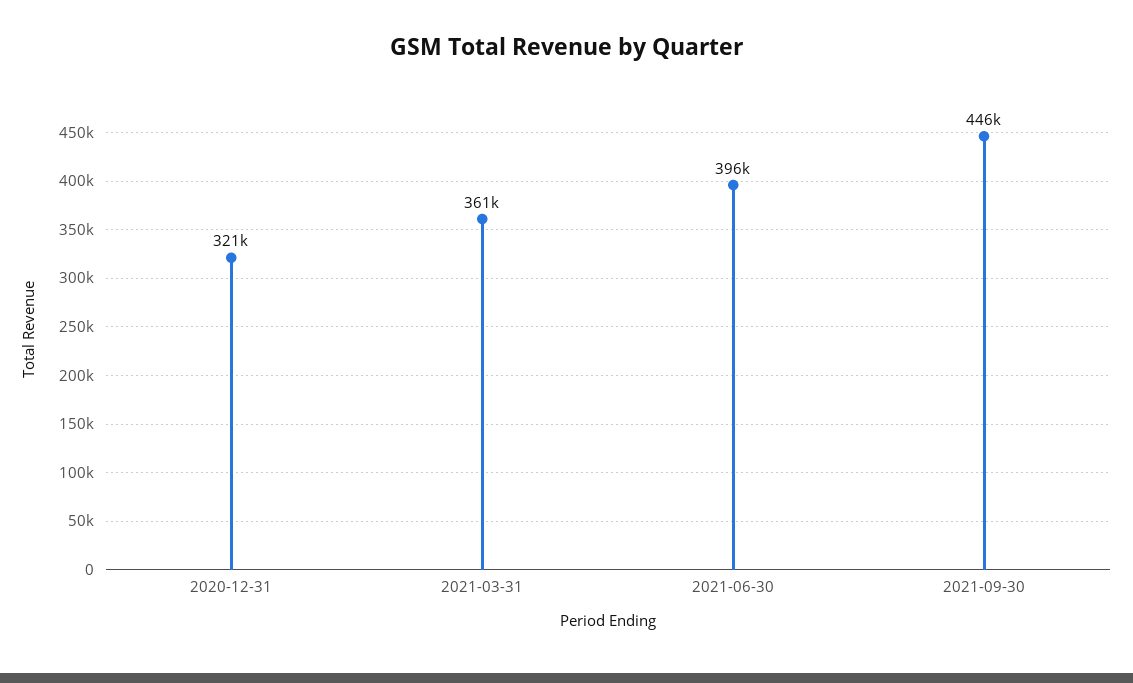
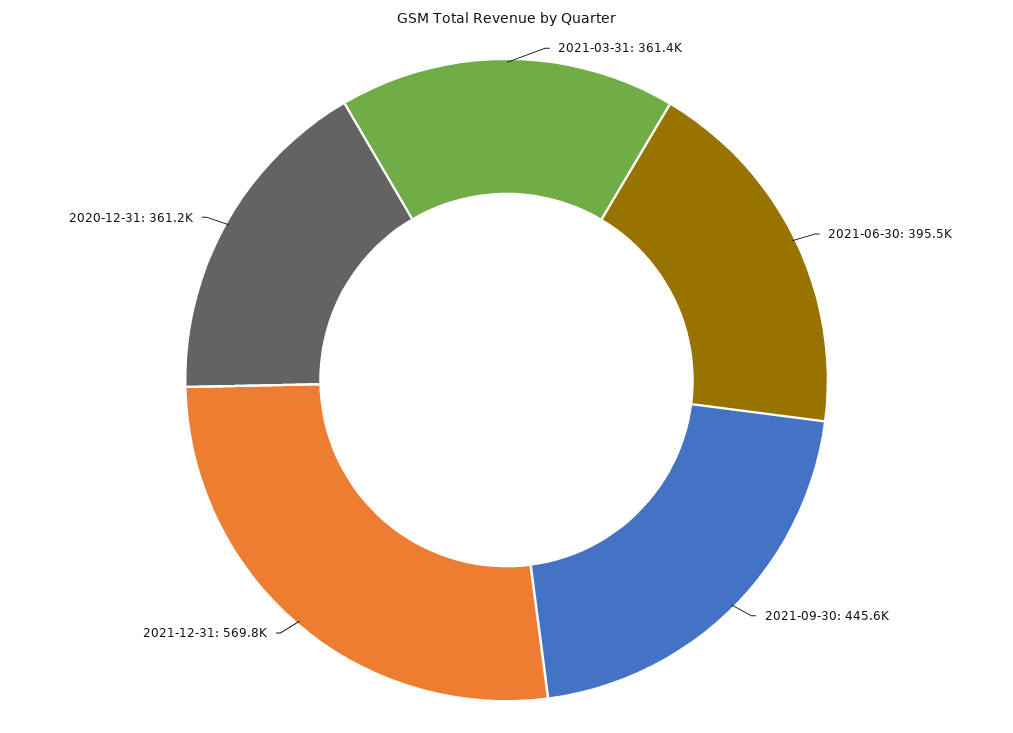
2020-12-31: 321000 -> 361200
2021-12-31: none -> 569800

